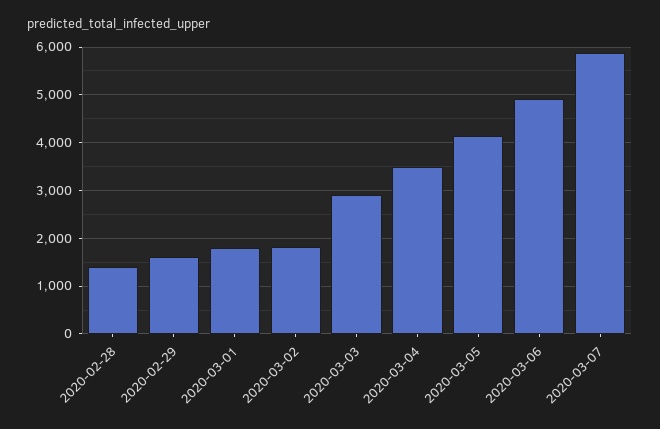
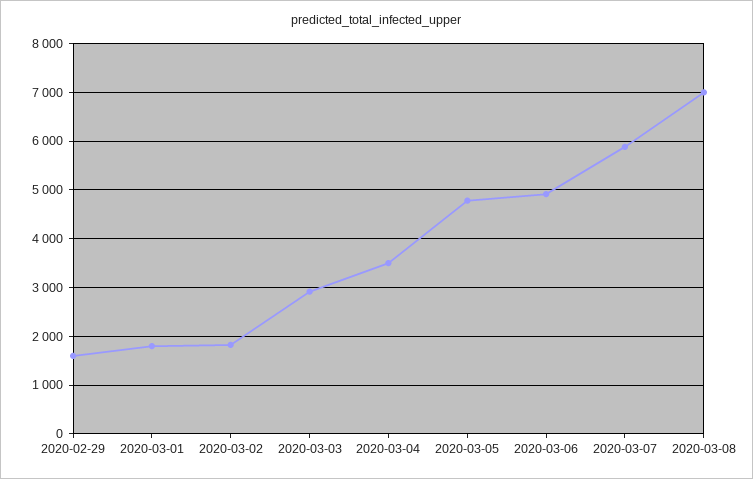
2020-02-28: 1400 -> none
2020-03-05: 4200 -> 4800
2020-03-08: none -> 7000

